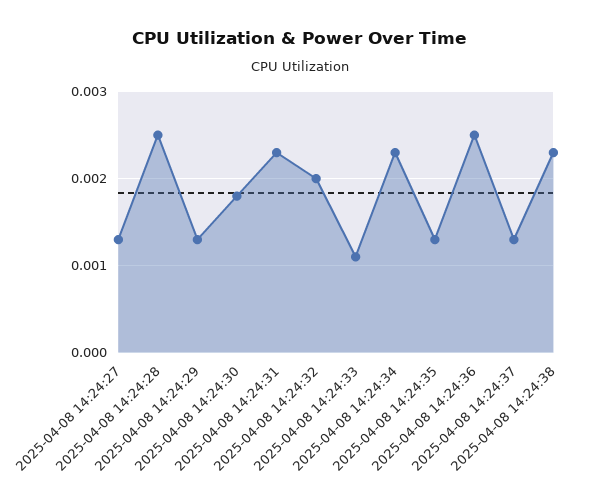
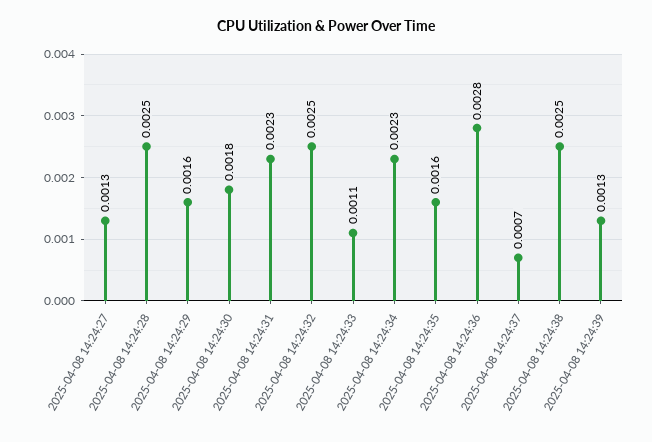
2025-04-08 14:24:29: 0.0013 -> 0.0016
2025-04-08 14:24:32: 0.002 -> 0.0025
2025-04-08 14:24:35: 0.0013 -> 0.0016
2025-04-08 14:24:36: 0.0025 -> 0.0028
2025-04-08 14:24:37: 0.0013 -> 0.0007
2025-04-08 14:24:38: 0.0023 -> 0.0025
2025-04-08 14:24:39: none -> 0.0013

